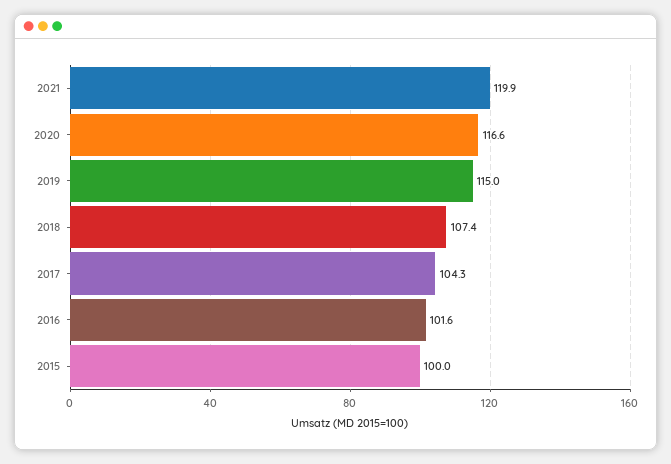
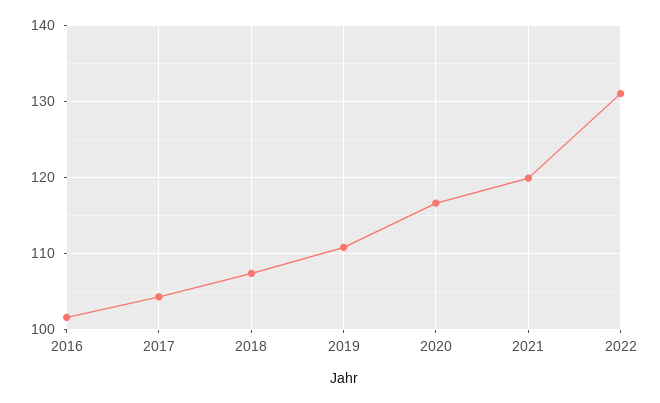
2019: 115 -> 111
2015: 100 -> none
2022: none -> 131

